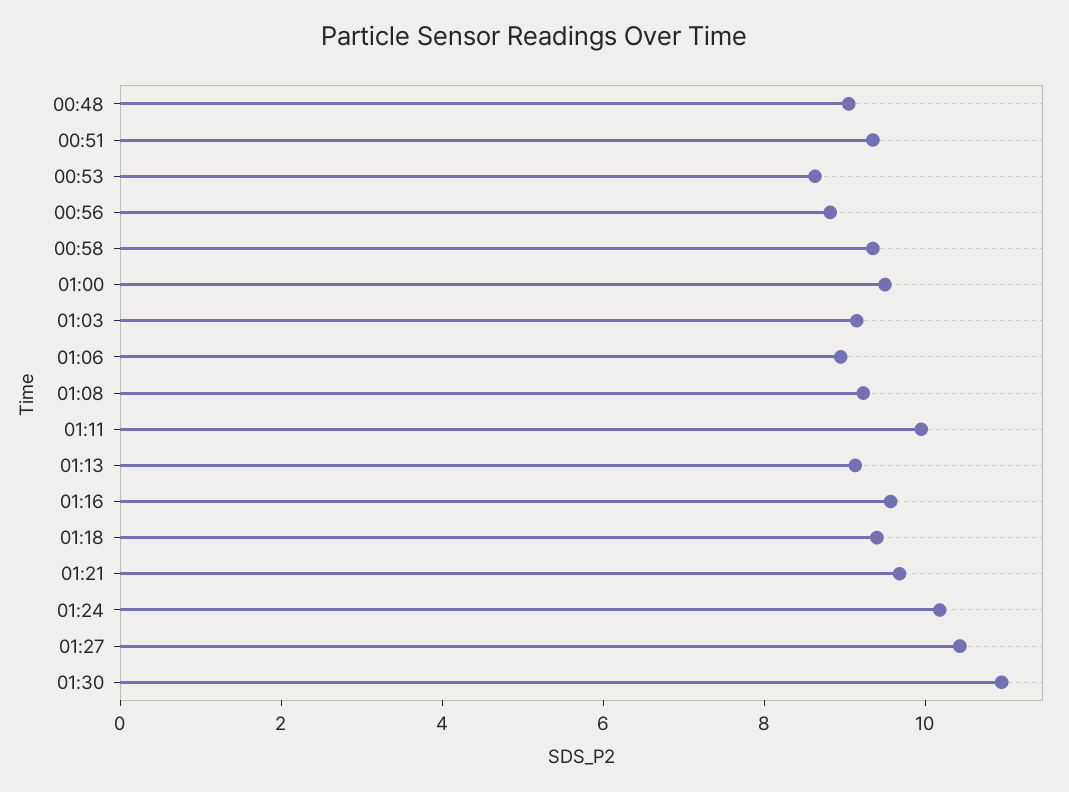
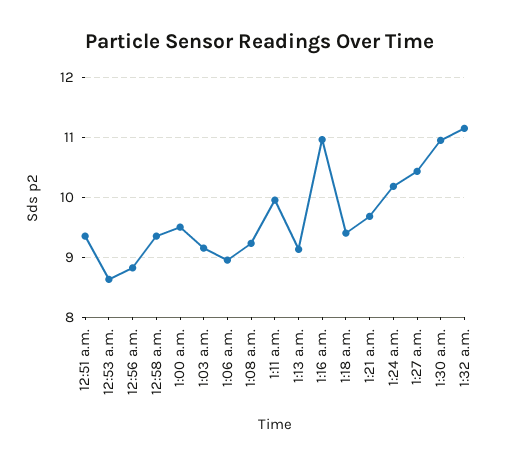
00:48: 9 -> none
01:16: 9.5 -> 11
1:32 a.m.: none -> 11.2

